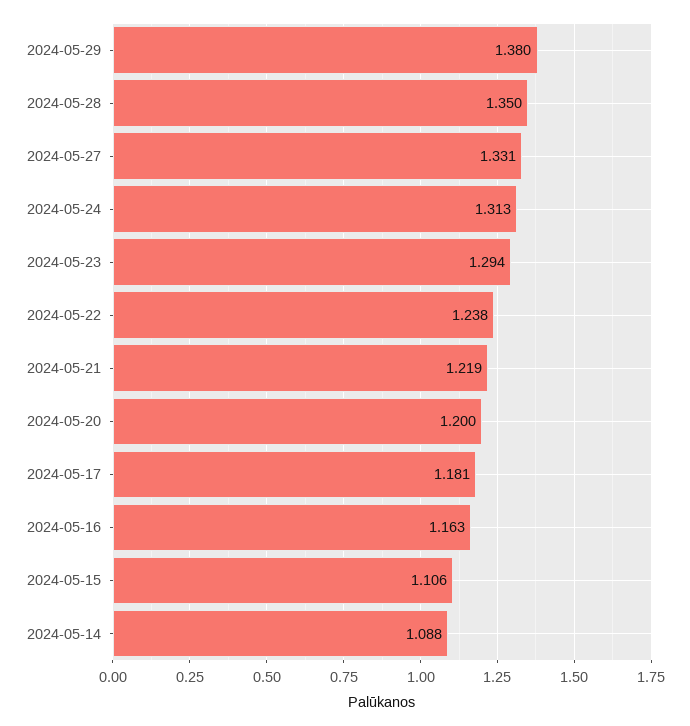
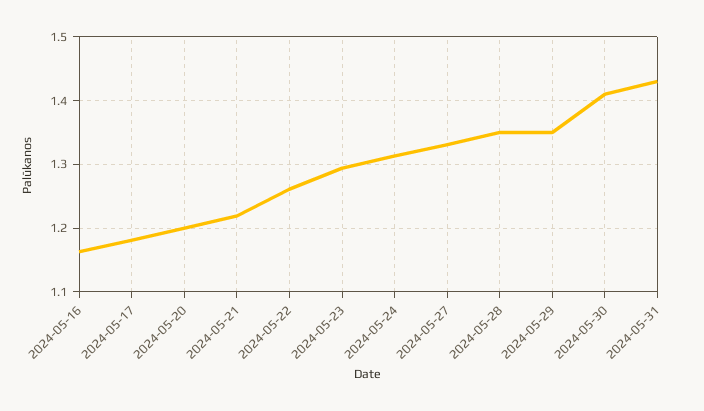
2024-05-29: 1.38 -> 1.35
2024-05-22: 1.238 -> 1.26
2024-05-15: 1.106 -> none
2024-05-14: 1.088 -> none
2024-05-30: none -> 1.41
2024-05-31: none -> 1.43

